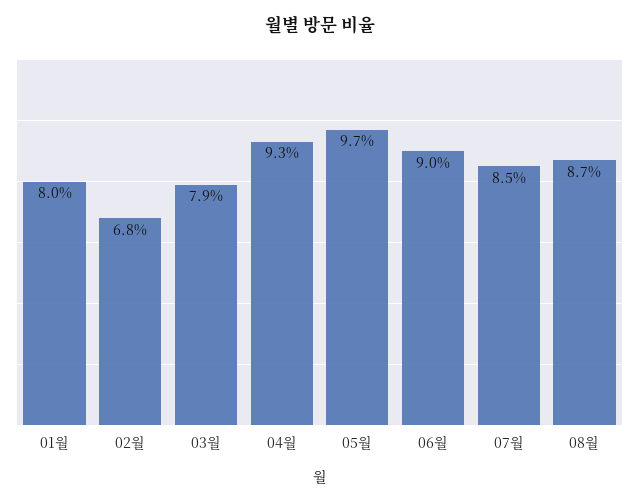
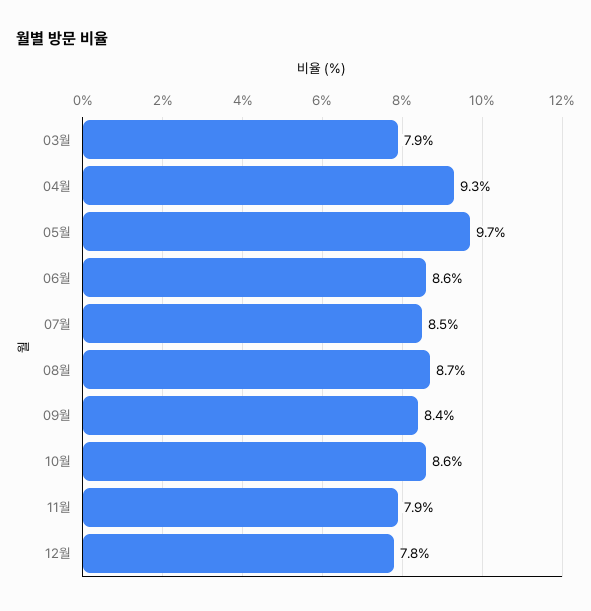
01월: 8 -> none
02월: 6.8 -> none
06월: 9 -> 8.6
09월: none -> 8.4
10월: none -> 8.6
11월: none -> 7.9
12월: none -> 7.8

